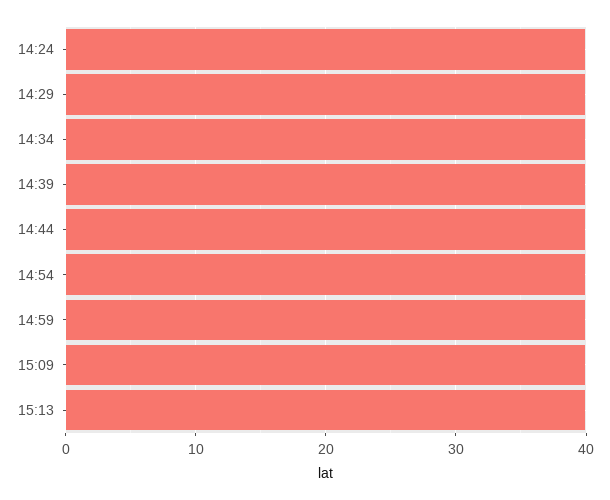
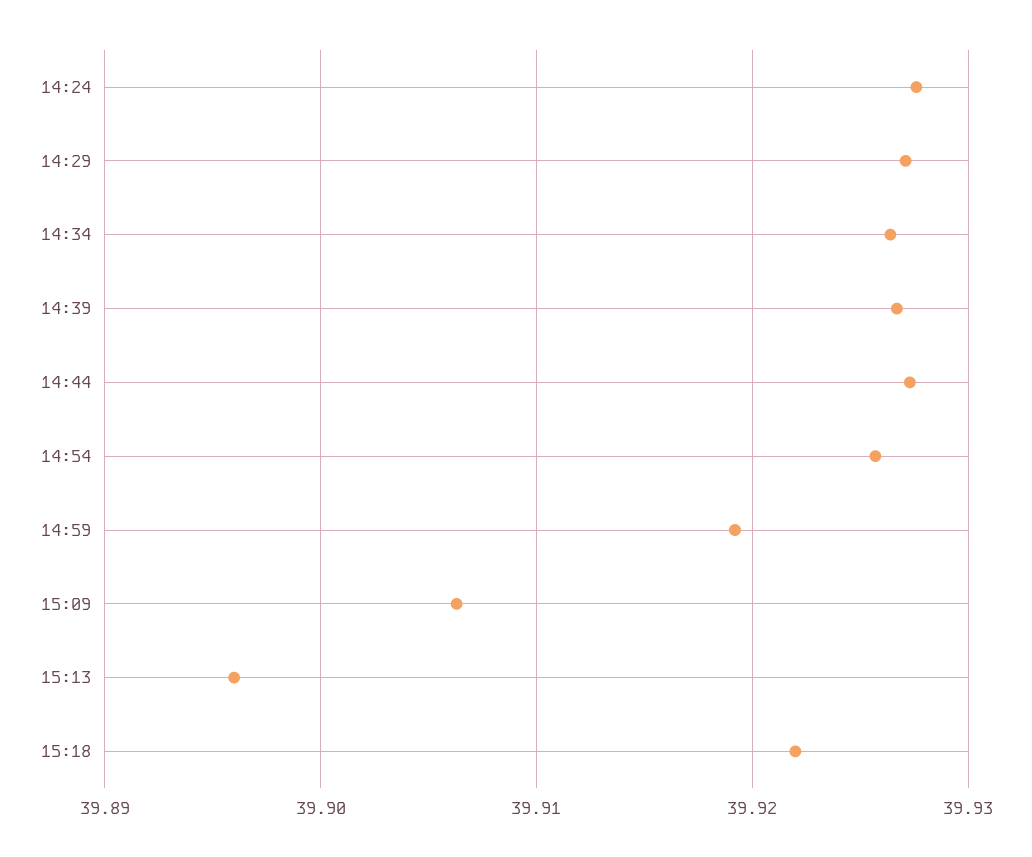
15:18: none -> 39.922

